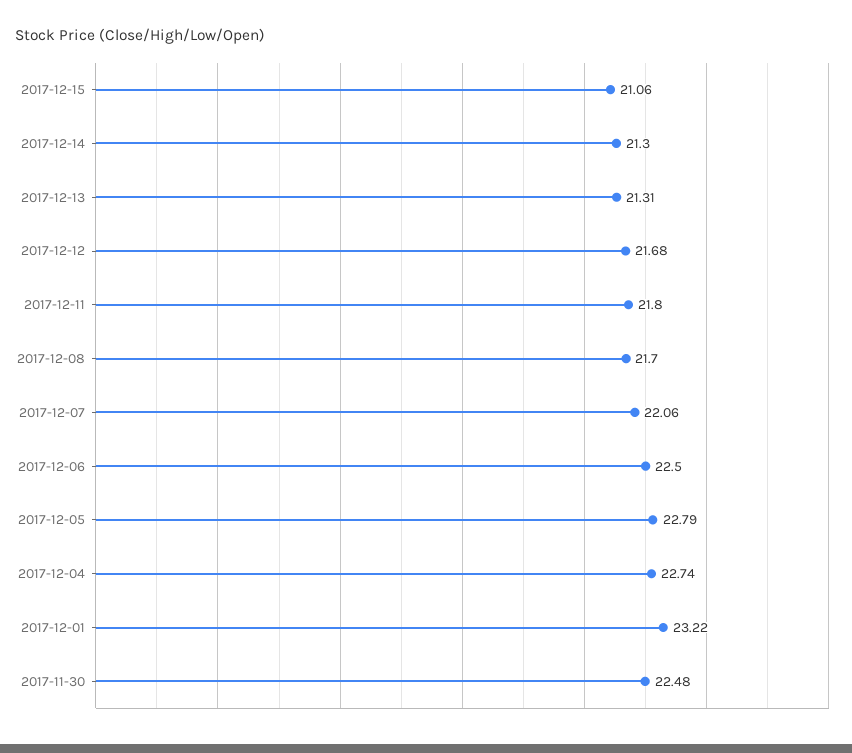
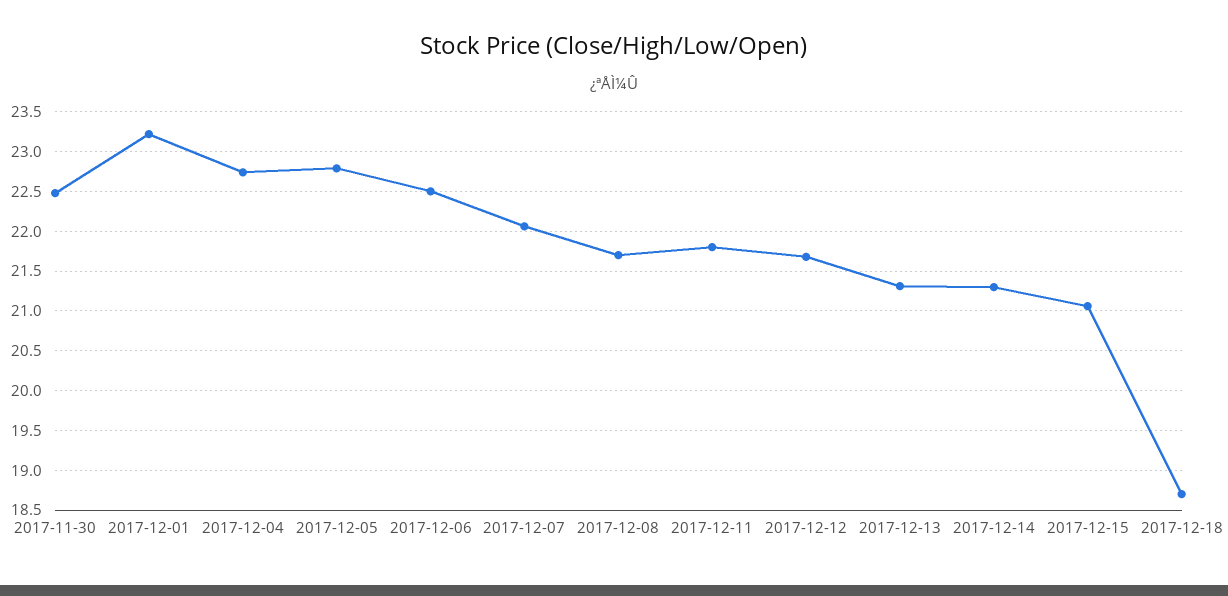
2017-12-18: none -> 18.7

